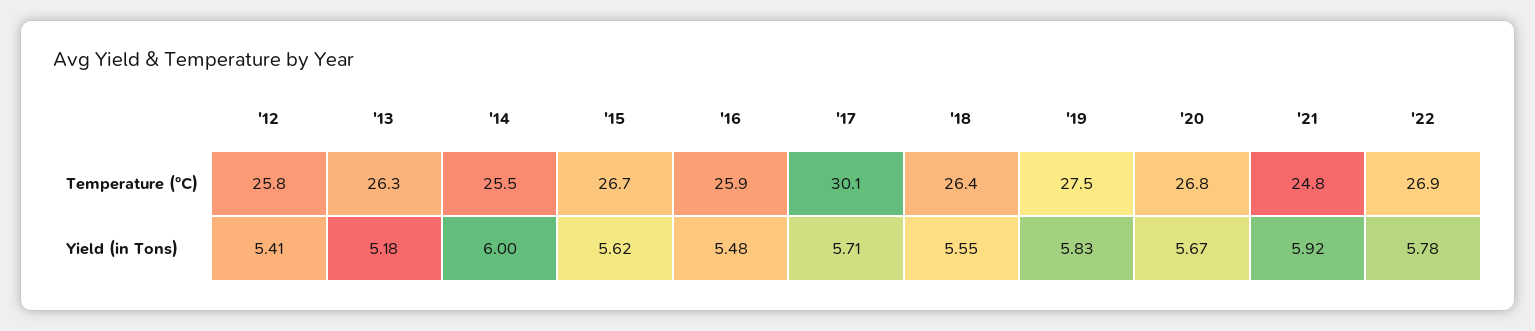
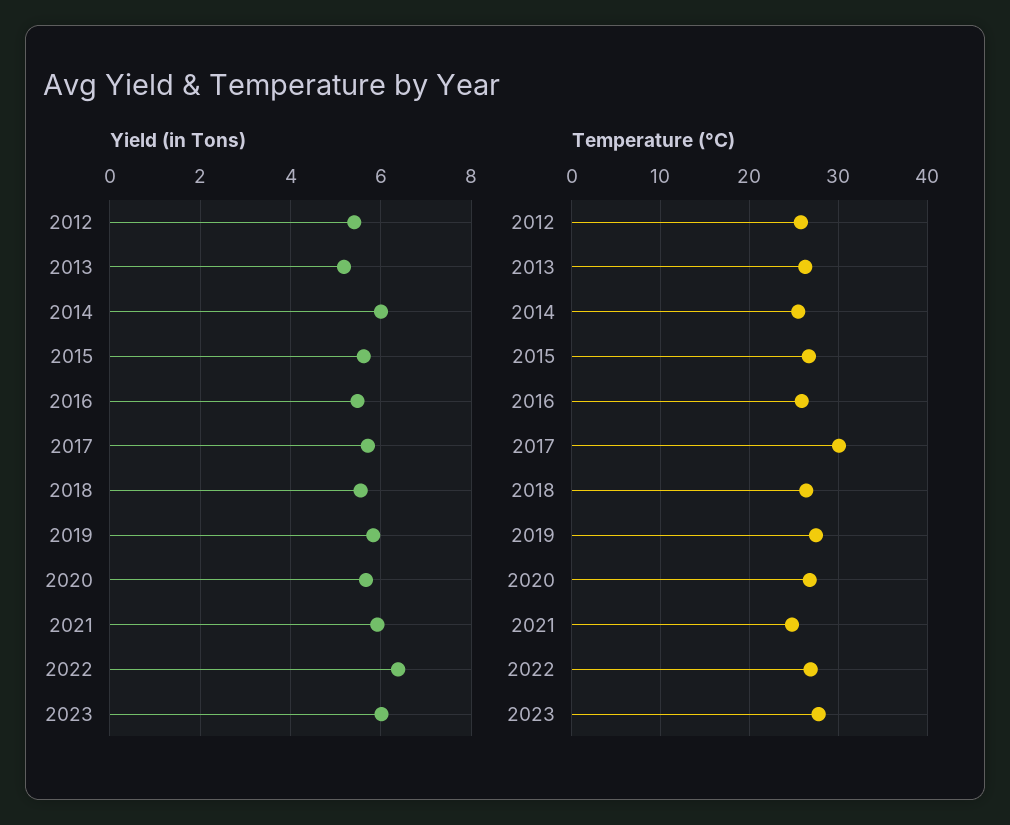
Yield (in Tons), '22: 5.78 -> 6.4
Yield (in Tons), 2023: none -> 6
Temperature (°C), 2023: none -> 28

